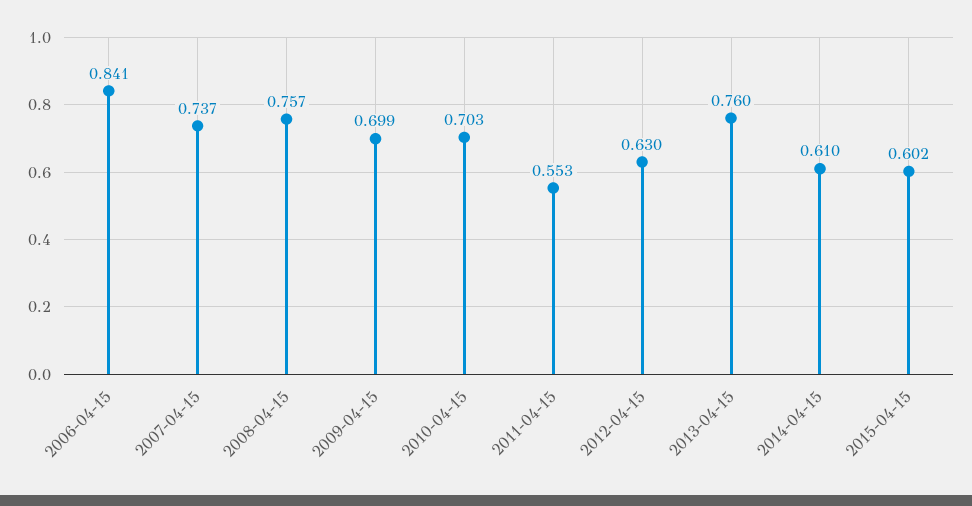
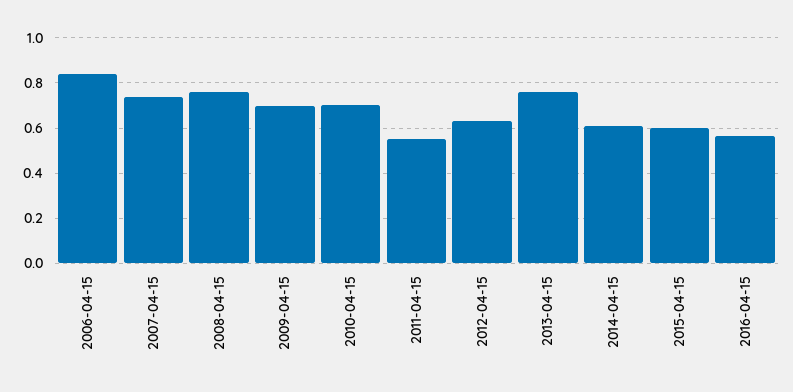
2016-04-15: none -> 0.55

